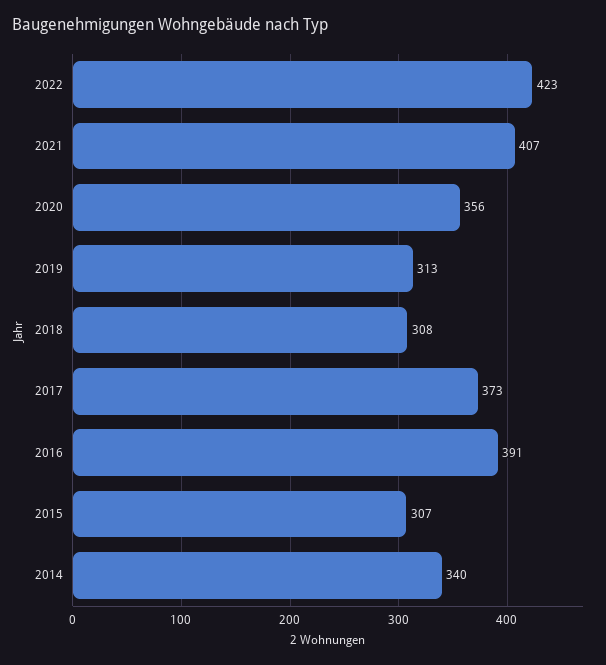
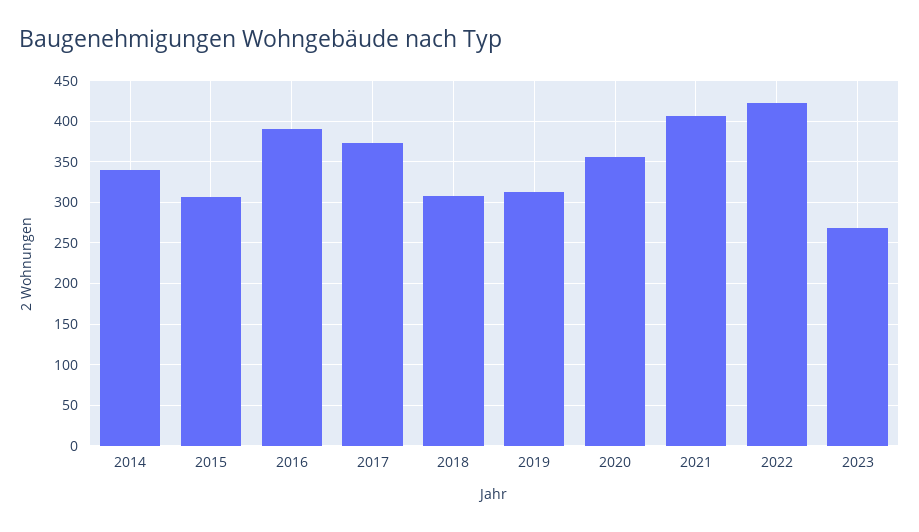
2023: none -> 270

